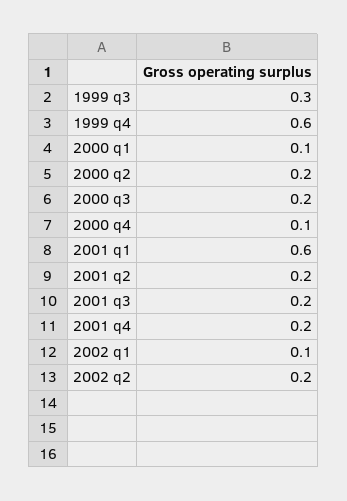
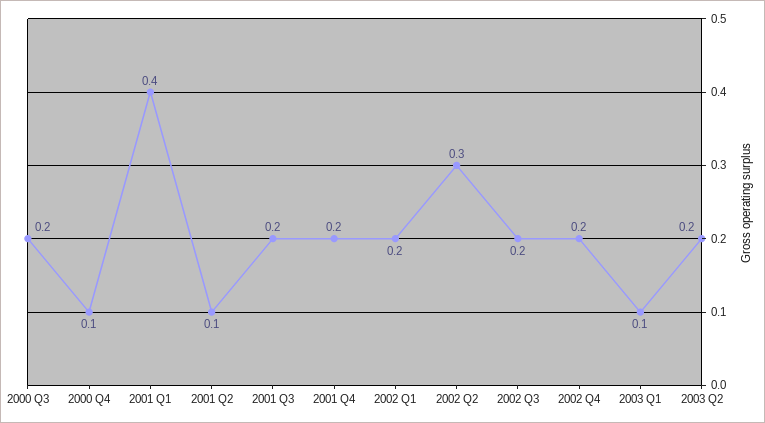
1999 q3: 0.3 -> none
1999 q4: 0.6 -> none
2000 q1: 0.1 -> none
2000 q2: 0.2 -> none
2001 q1: 0.6 -> 0.4
2001 q2: 0.2 -> 0.1
2002 q1: 0.1 -> 0.2
2002 q2: 0.2 -> 0.3
2002 Q3: none -> 0.2
2002 Q4: none -> 0.2
2003 Q1: none -> 0.1
2003 Q2: none -> 0.2

